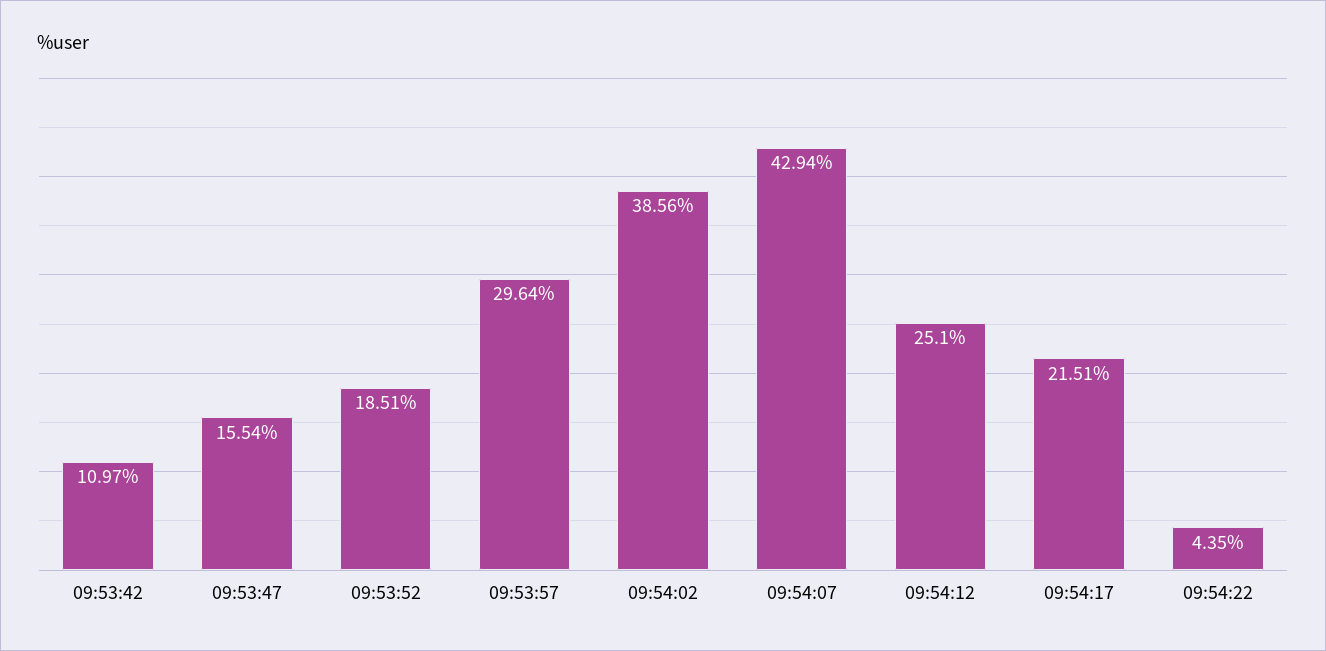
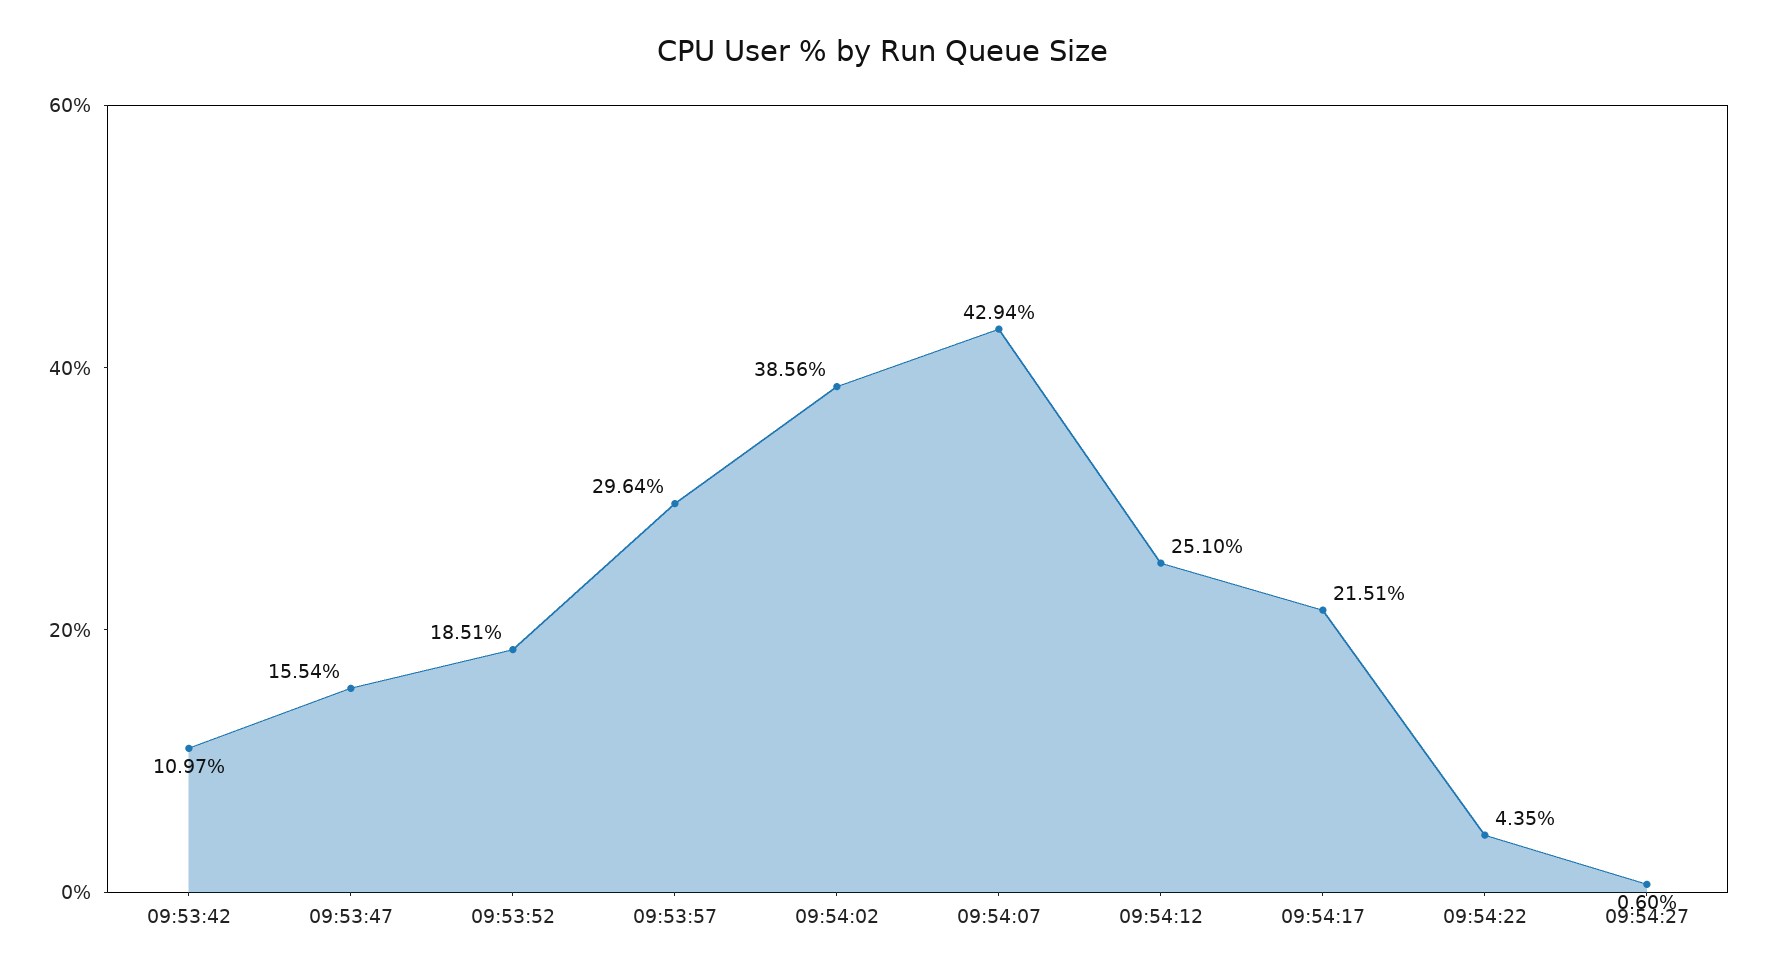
09:54:27: none -> 0.6

